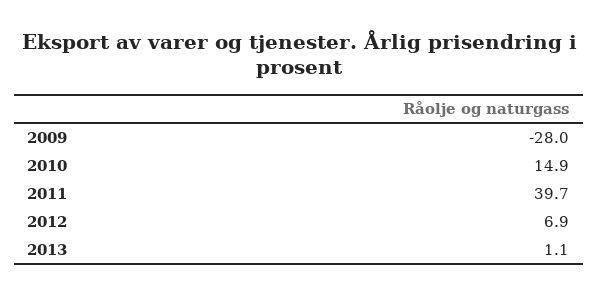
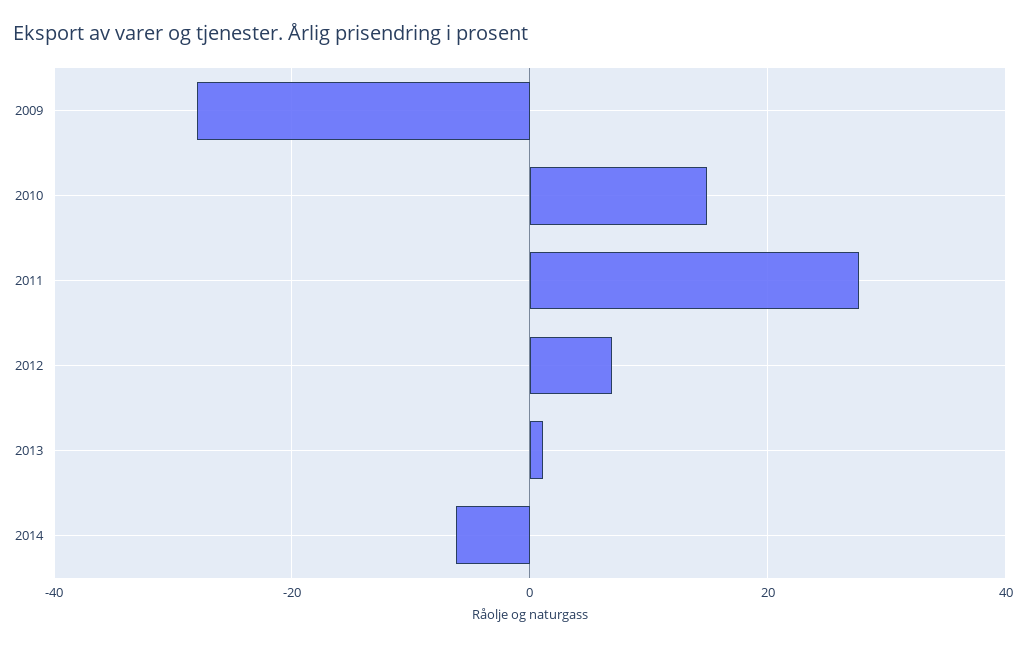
2011: 39.7 -> 28
2014: none -> -6

